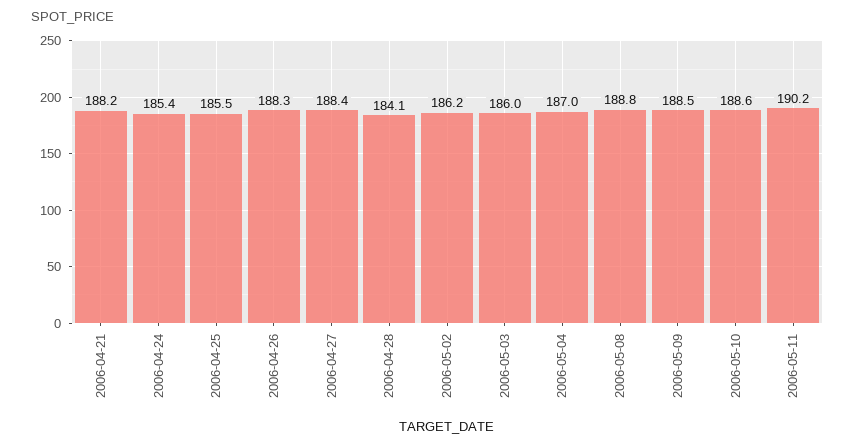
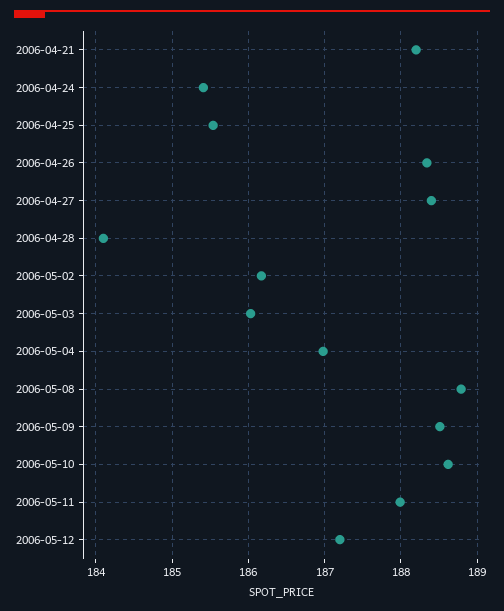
2006-05-11: 190.2 -> 188
2006-05-12: none -> 187.2

